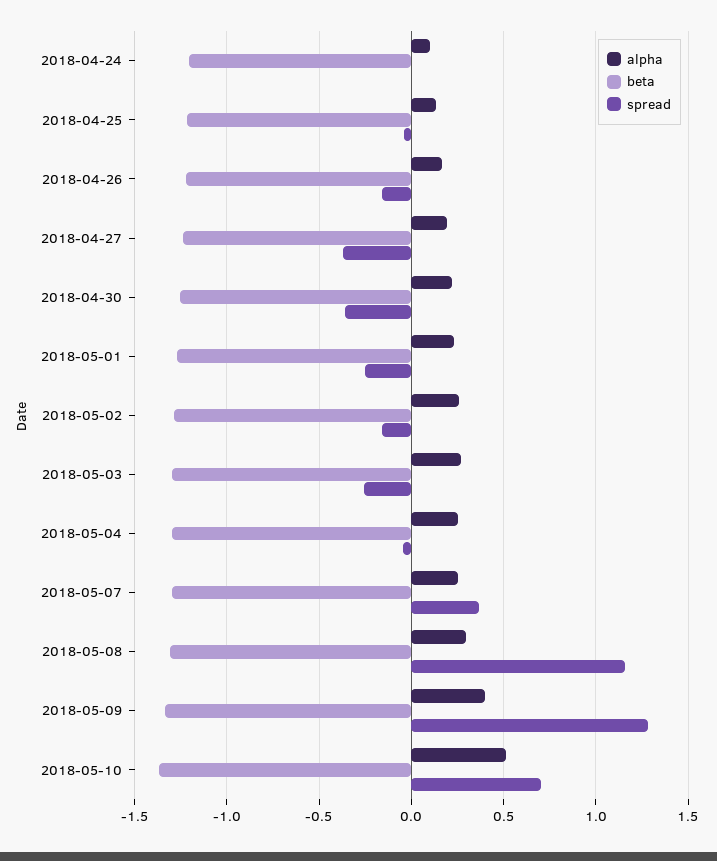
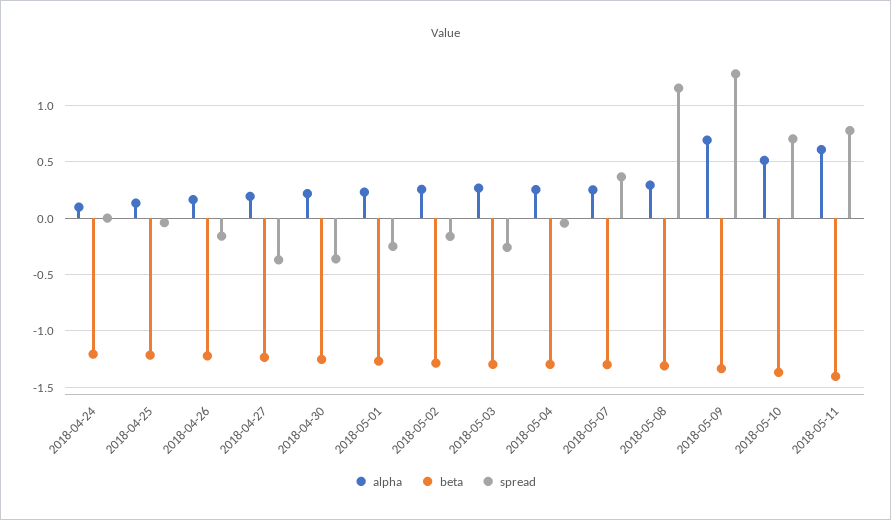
alpha, 2018-05-09: 0.4 -> 0.7
alpha, 2018-05-11: none -> 0.6
beta, 2018-05-11: none -> -1.4
spread, 2018-05-11: none -> 0.8

